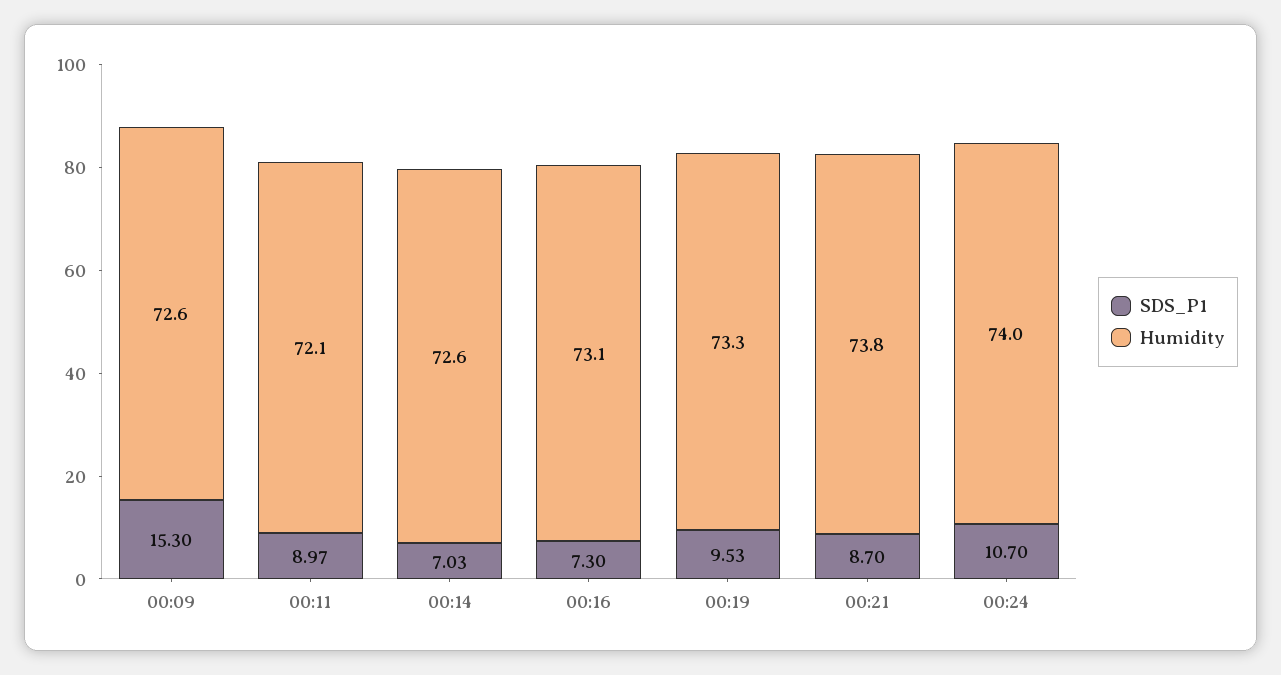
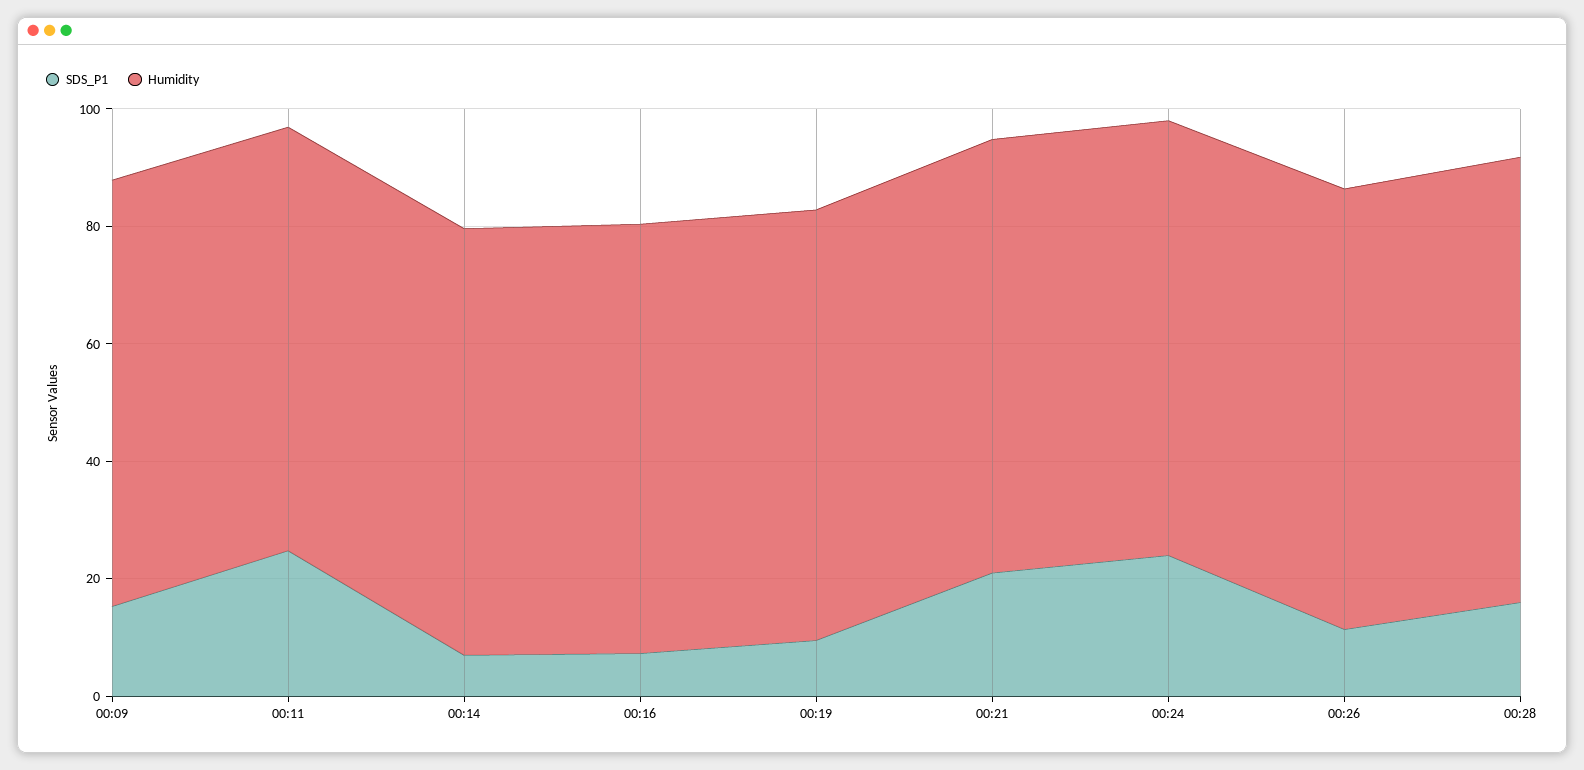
SDS_P1, 00:11: 8.97 -> 25
SDS_P1, 00:21: 8.7 -> 20
SDS_P1, 00:24: 10.7 -> 25
SDS_P1, 00:26: none -> 10
Humidity, 00:26: none -> 75
SDS_P1, 00:28: none -> 15
Humidity, 00:28: none -> 75

